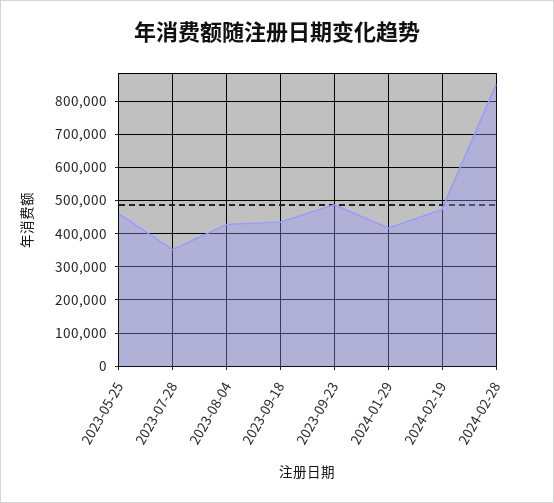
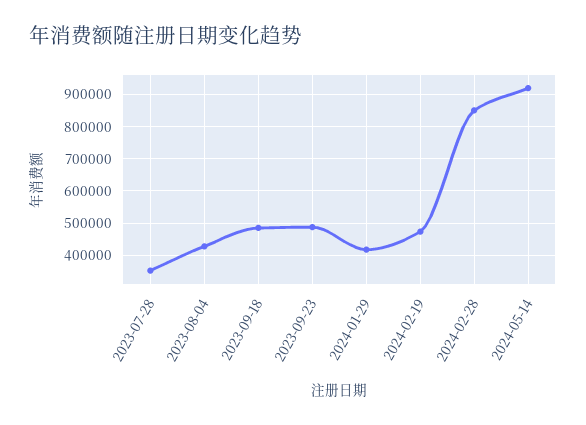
2023-05-25: 460000 -> none
2023-09-18: 440000 -> 480000
2024-05-14: none -> 920000

